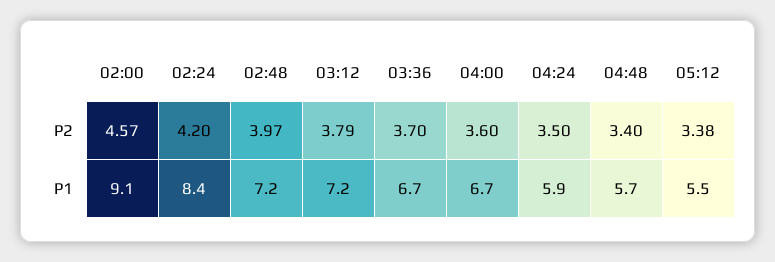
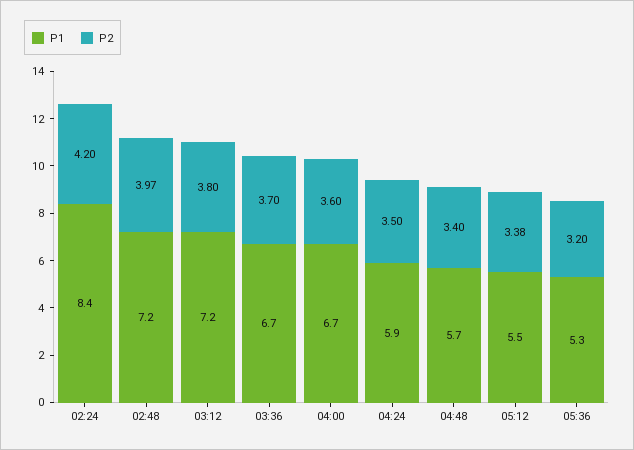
P2, 02:00: 4.57 -> none
P2, 03:12: 3.79 -> 3.8
P1, 02:00: 9.1 -> none
P1, 05:36: none -> 5.3
P2, 05:36: none -> 3.2

